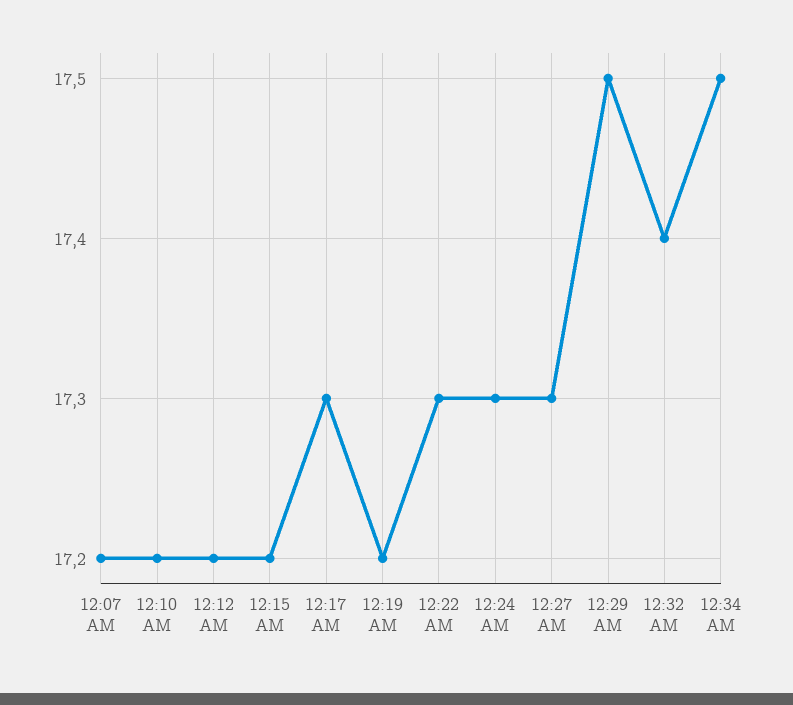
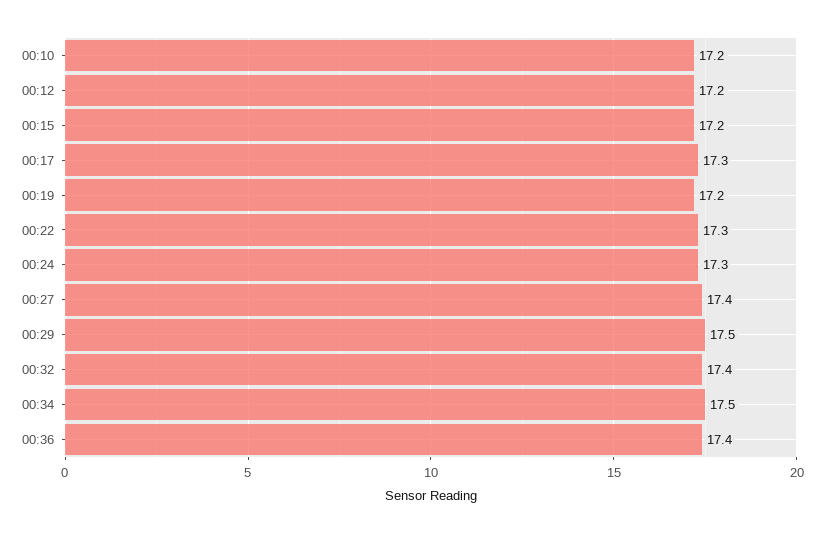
12:07 AM: 17.2 -> none
12:27 AM: 17.3 -> 17.4
00:36: none -> 17.4

